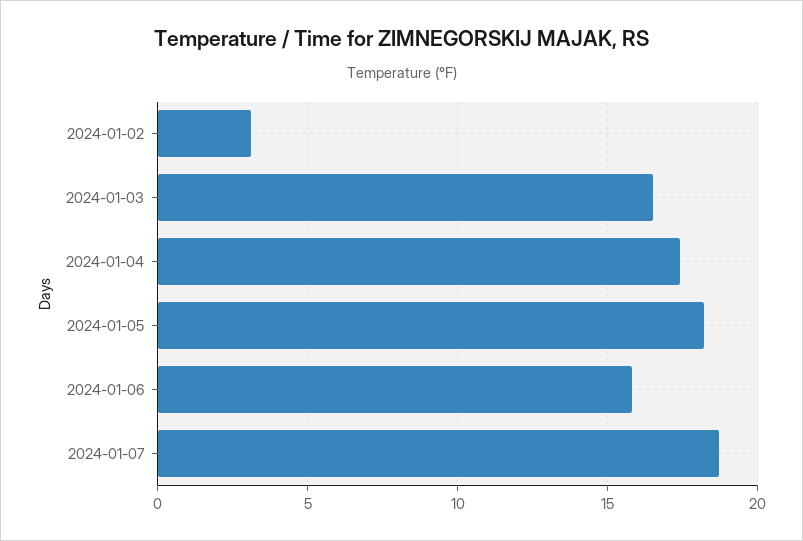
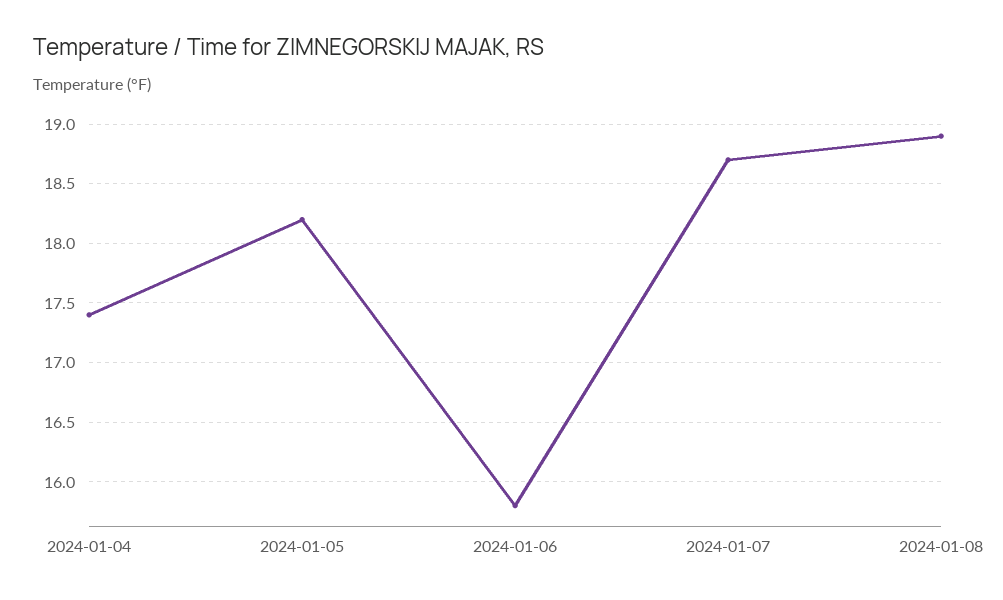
2024-01-02: 3 -> none
2024-01-03: 16.5 -> none
2024-01-08: none -> 18.9

